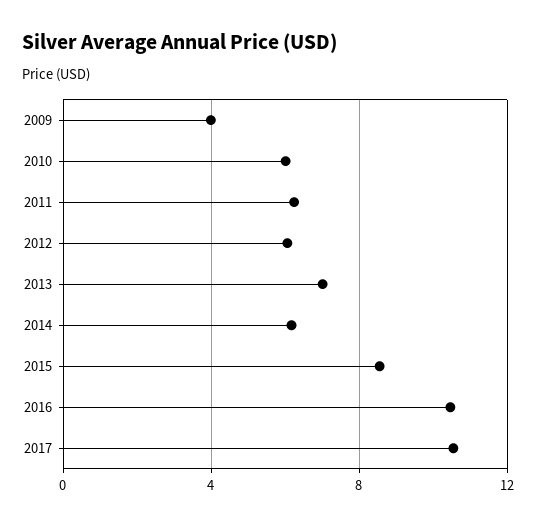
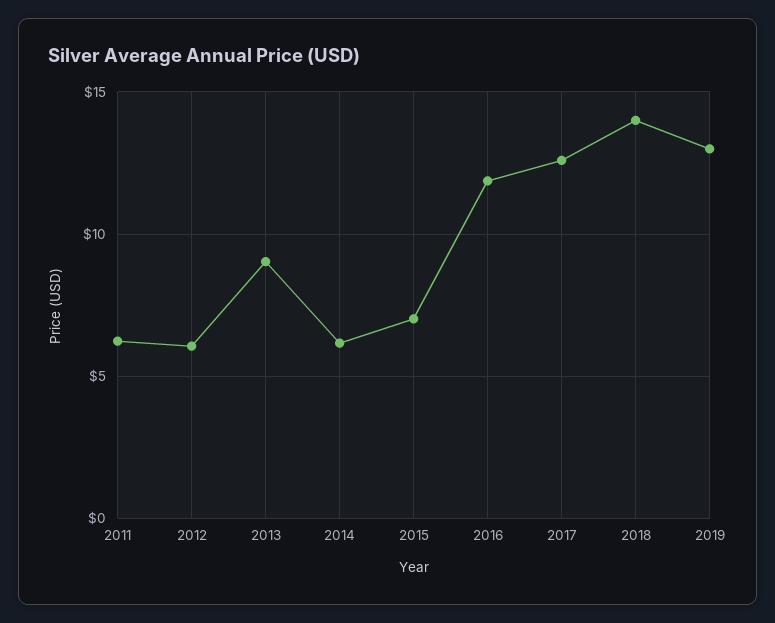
2009: 4 -> none
2010: 6 -> none
2013: 7 -> 9
2015: 8.5 -> 7
2016: 10.5 -> 12
2017: 10.5 -> 12.5
2018: none -> 14
2019: none -> 13

